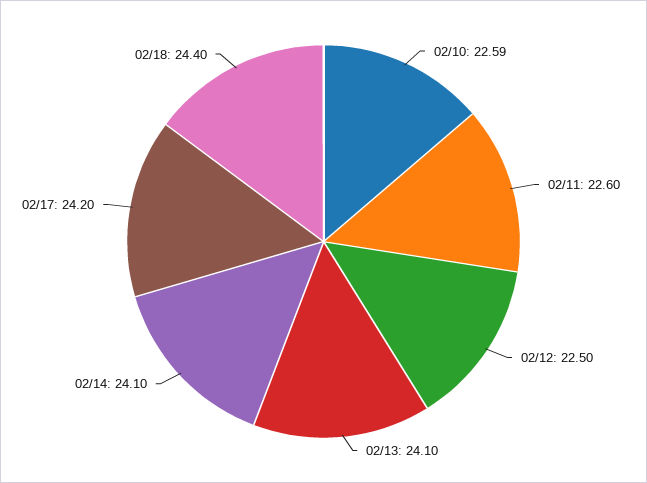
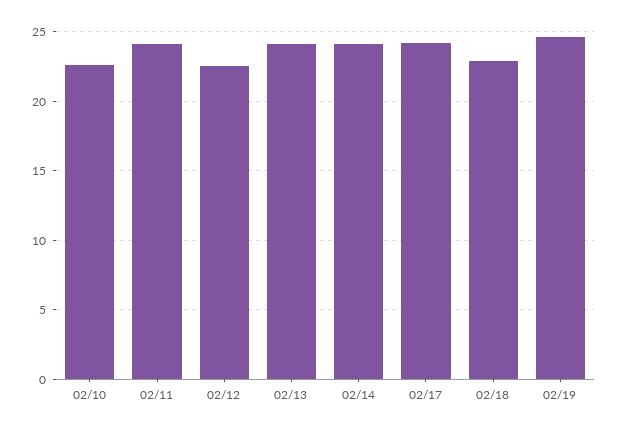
02/11: 22.6 -> 24
02/18: 24.4 -> 23
02/19: none -> 24.5

